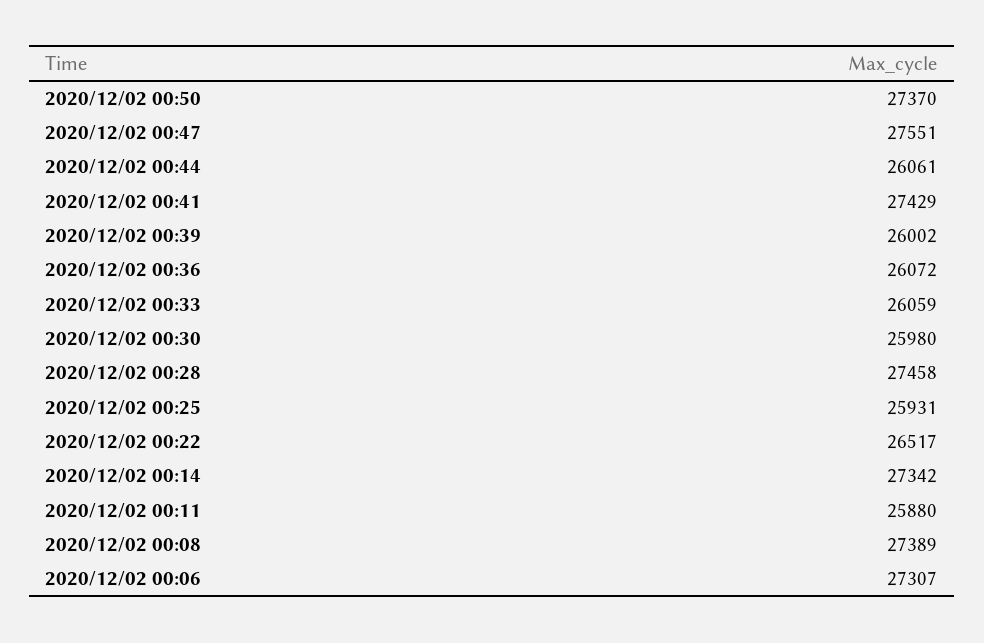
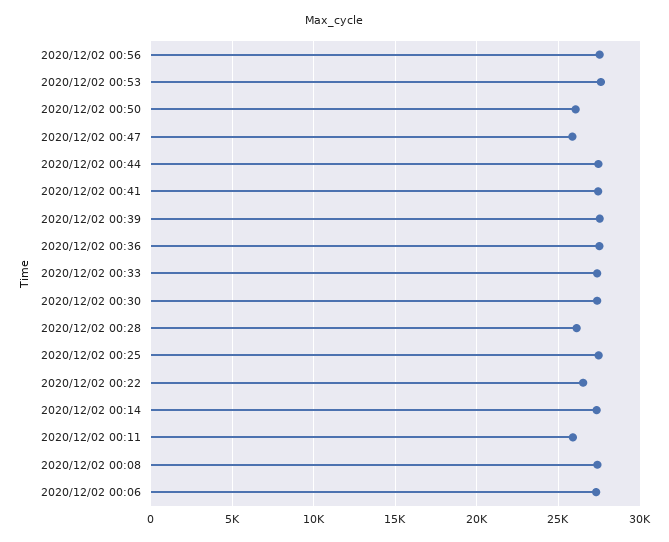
2020/12/02 00:50: 27370 -> 26000
2020/12/02 00:47: 27551 -> 26000
2020/12/02 00:44: 26061 -> 27500
2020/12/02 00:39: 26002 -> 27500
2020/12/02 00:36: 26072 -> 27500
2020/12/02 00:33: 26059 -> 27500
2020/12/02 00:30: 25980 -> 27500
2020/12/02 00:28: 27458 -> 26000
2020/12/02 00:25: 25931 -> 27500
2020/12/02 00:56: none -> 27500
2020/12/02 00:53: none -> 27500

